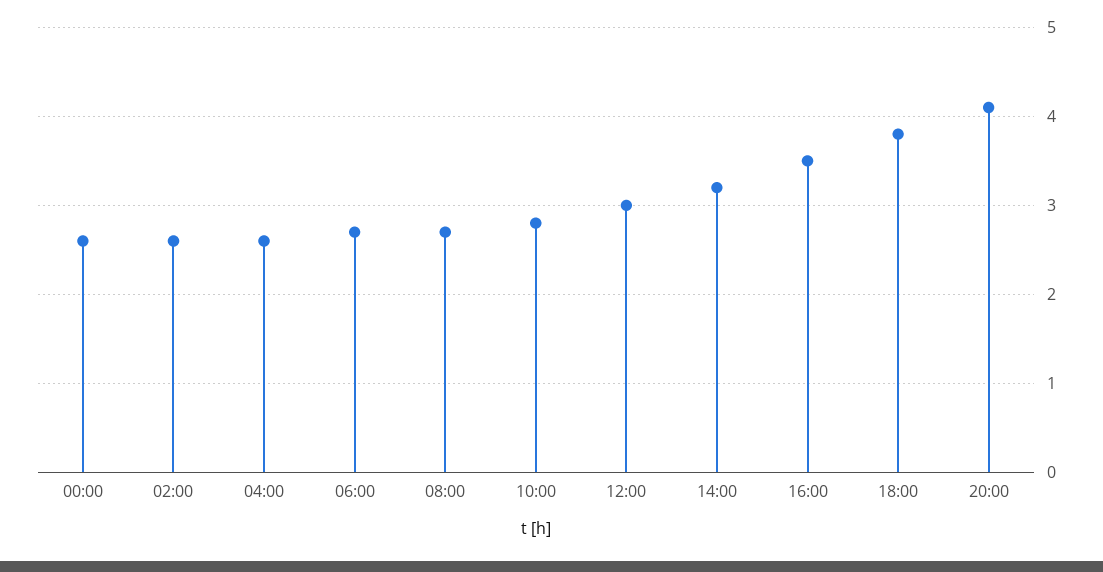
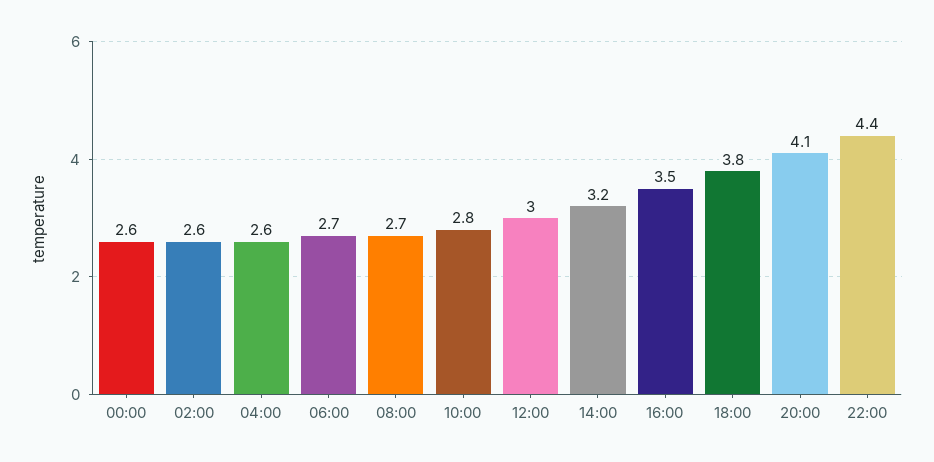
22:00: none -> 4.4

